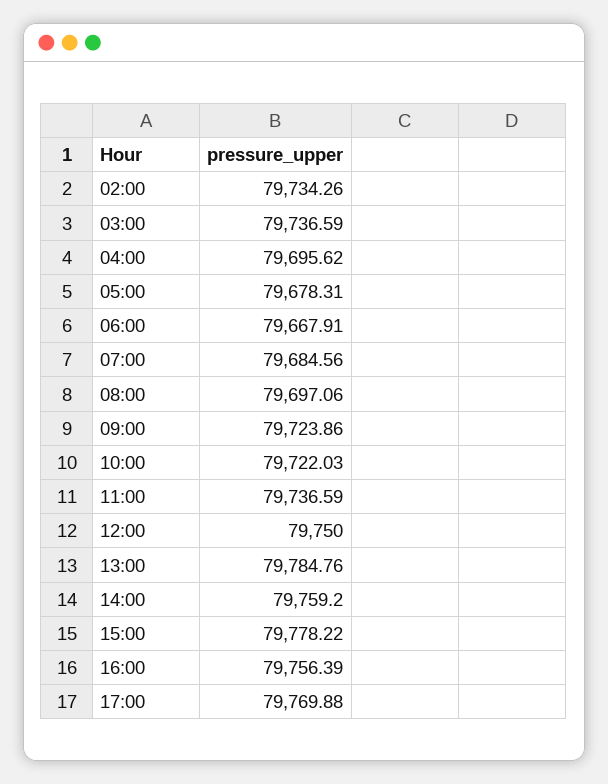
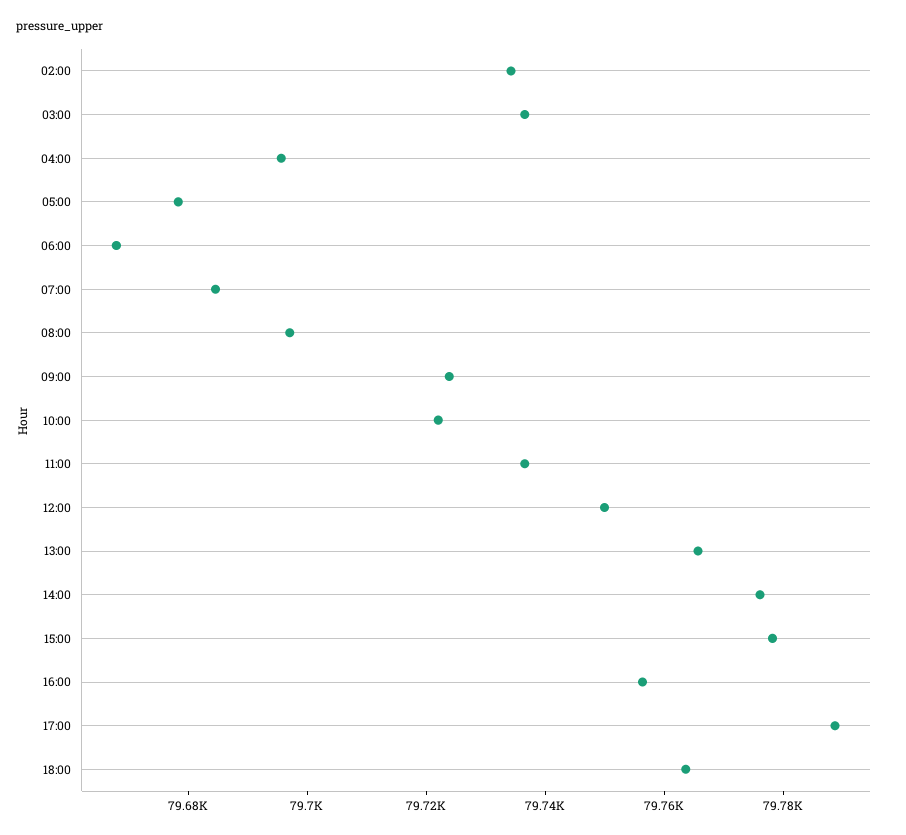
13:00: 79784.76 -> 79765
14:00: 79759.2 -> 79775
17:00: 79769.88 -> 79790
18:00: none -> 79765

